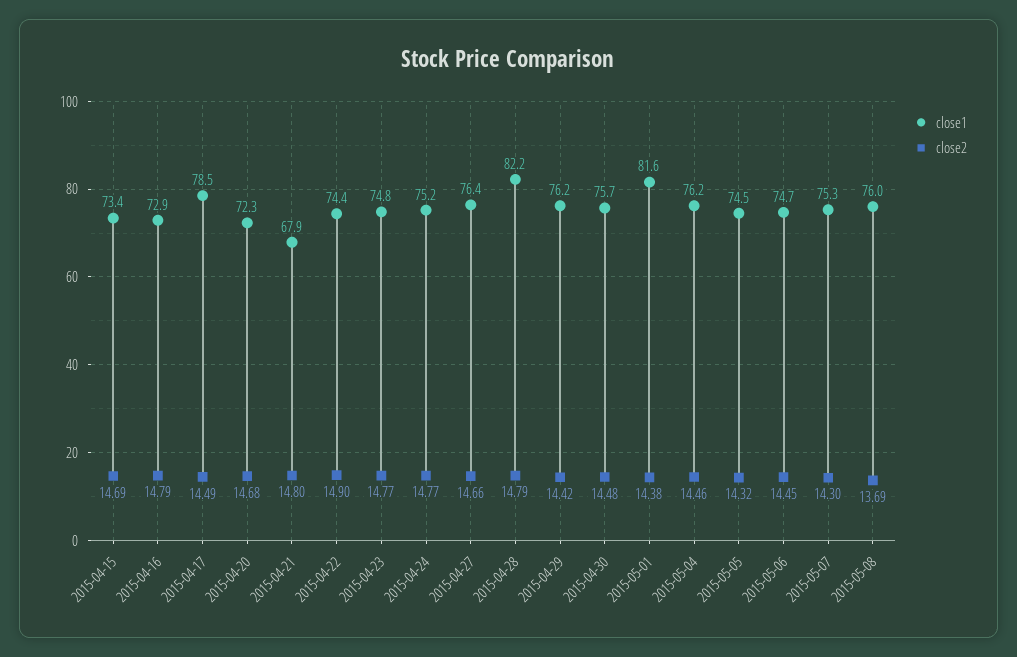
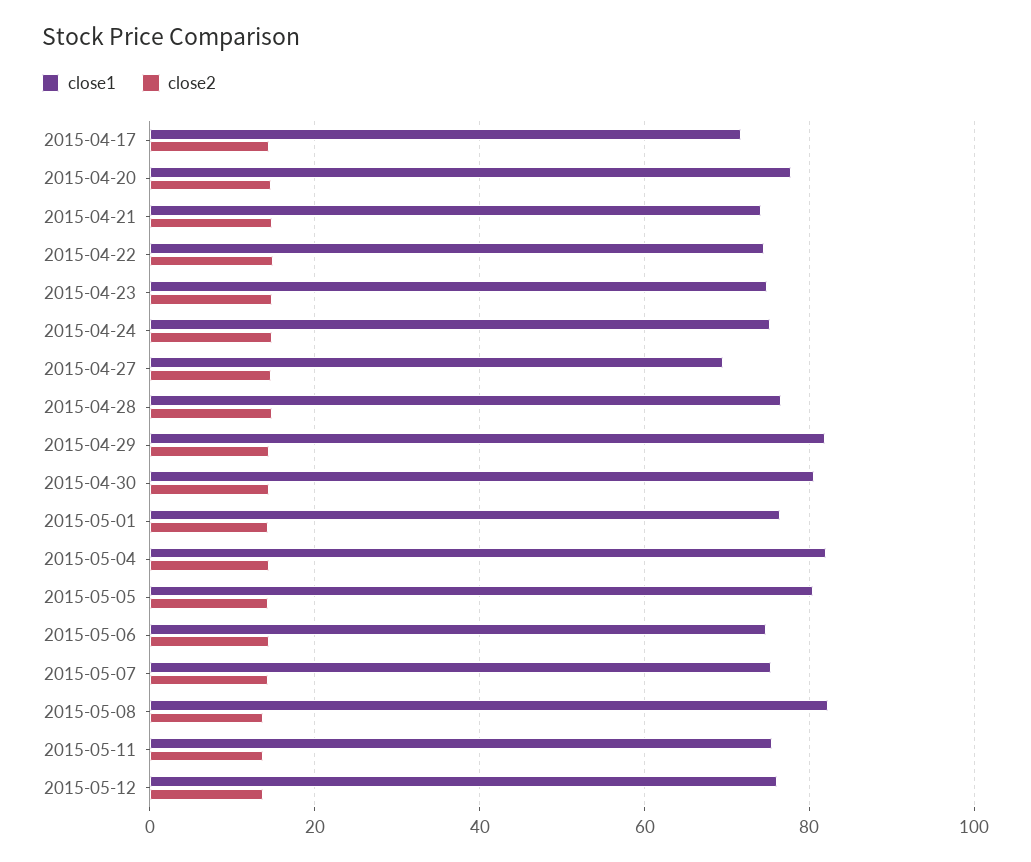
close1, 2015-04-15: 73.4 -> none
close2, 2015-04-15: 14.69 -> none
close1, 2015-04-16: 72.9 -> none
close2, 2015-04-16: 14.79 -> none
close1, 2015-04-17: 78.5 -> 72
close1, 2015-04-20: 72.3 -> 78
close1, 2015-04-21: 67.9 -> 74
close1, 2015-04-27: 76.4 -> 70
close1, 2015-04-28: 82.2 -> 76
close1, 2015-04-29: 76.2 -> 82
close1, 2015-04-30: 75.7 -> 80
close1, 2015-05-01: 81.6 -> 76
close1, 2015-05-04: 76.2 -> 82
close1, 2015-05-05: 74.5 -> 80
close1, 2015-05-08: 76 -> 82
close1, 2015-05-11: none -> 76
close2, 2015-05-11: none -> 14
close1, 2015-05-12: none -> 76
close2, 2015-05-12: none -> 14

